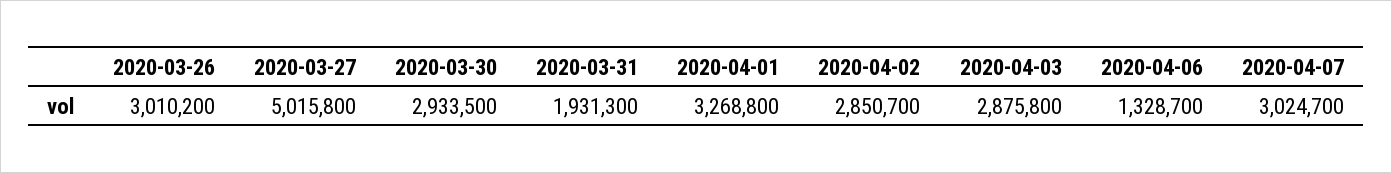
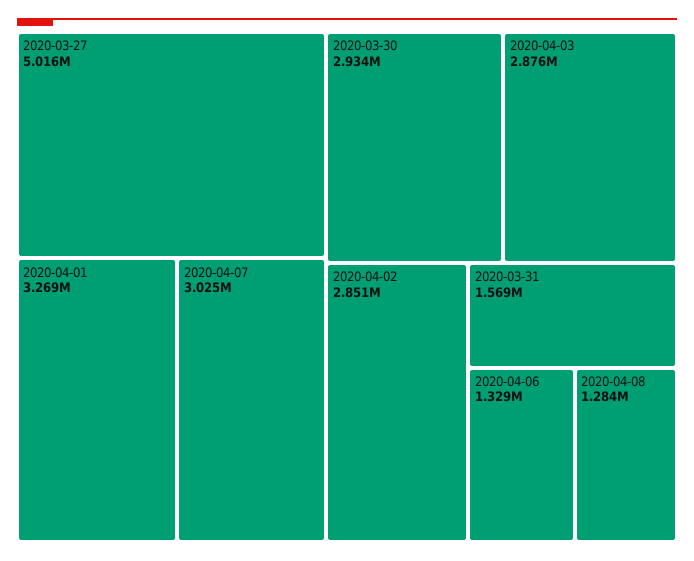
2020-03-26: 3010200 -> none
2020-03-31: 1931300 -> 1569000
2020-04-08: none -> 1284000

